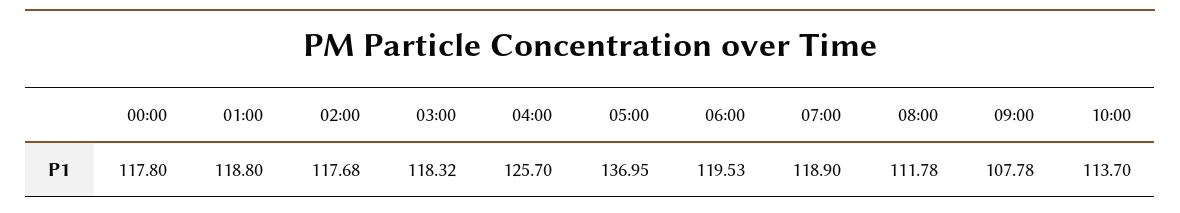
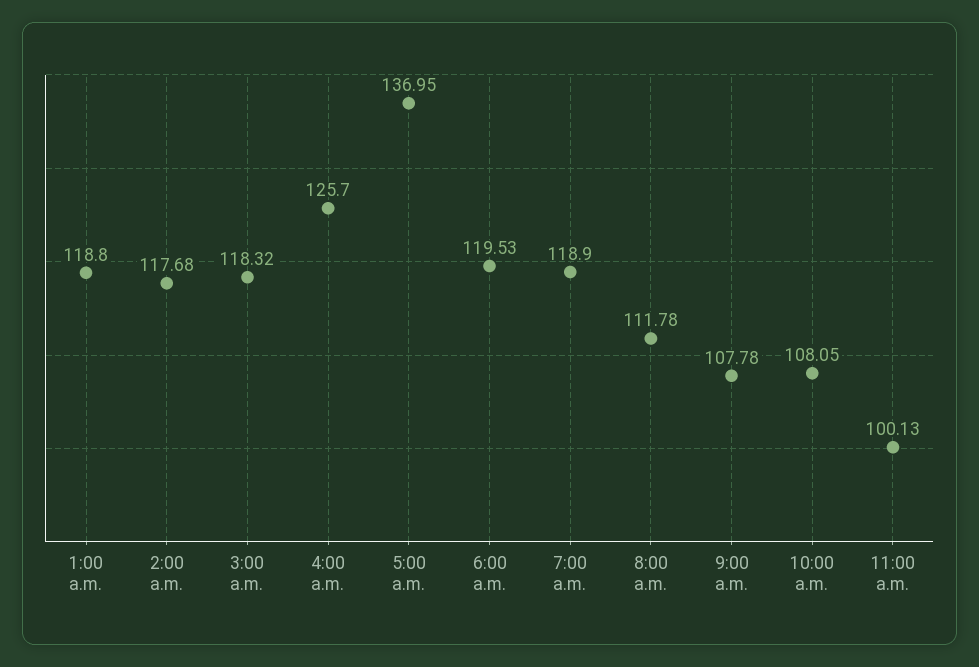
00:00: 117.8 -> none
10:00: 113.7 -> 108.05
11:00 a.m.: none -> 100.13

